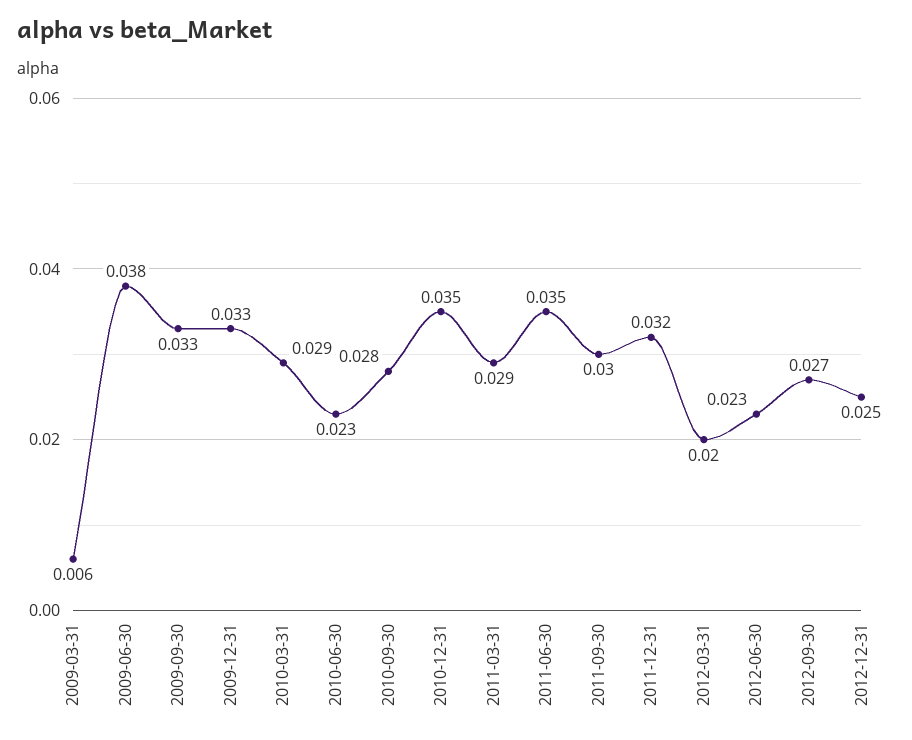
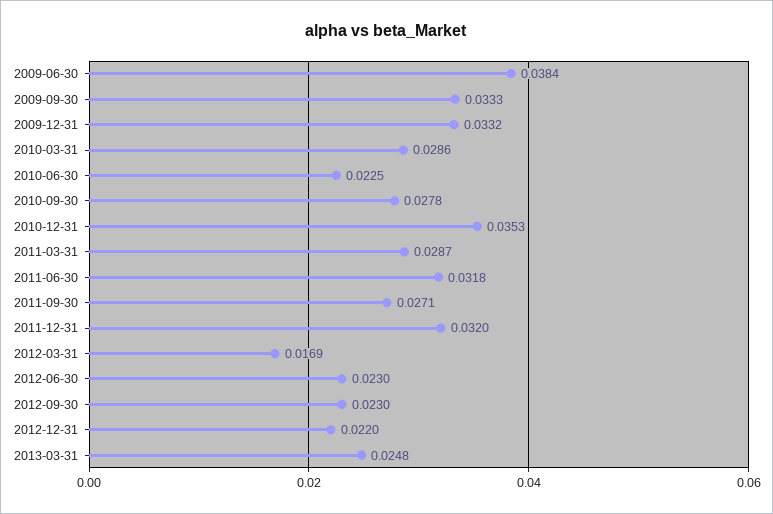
2009-03-31: 0.006 -> none
2011-06-30: 0.035 -> 0.0318
2011-09-30: 0.03 -> 0.0271
2012-03-31: 0.02 -> 0.0169
2012-09-30: 0.027 -> 0.023
2012-12-31: 0.025 -> 0.022
2013-03-31: none -> 0.0248

